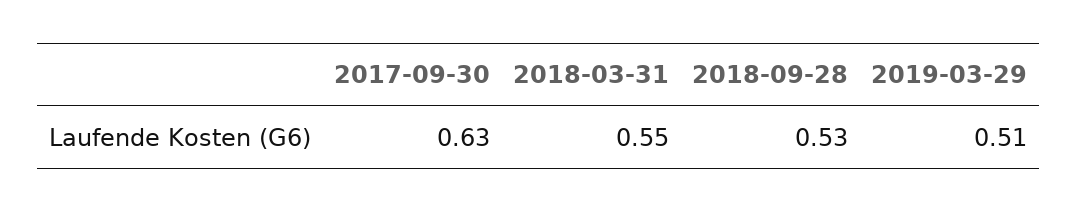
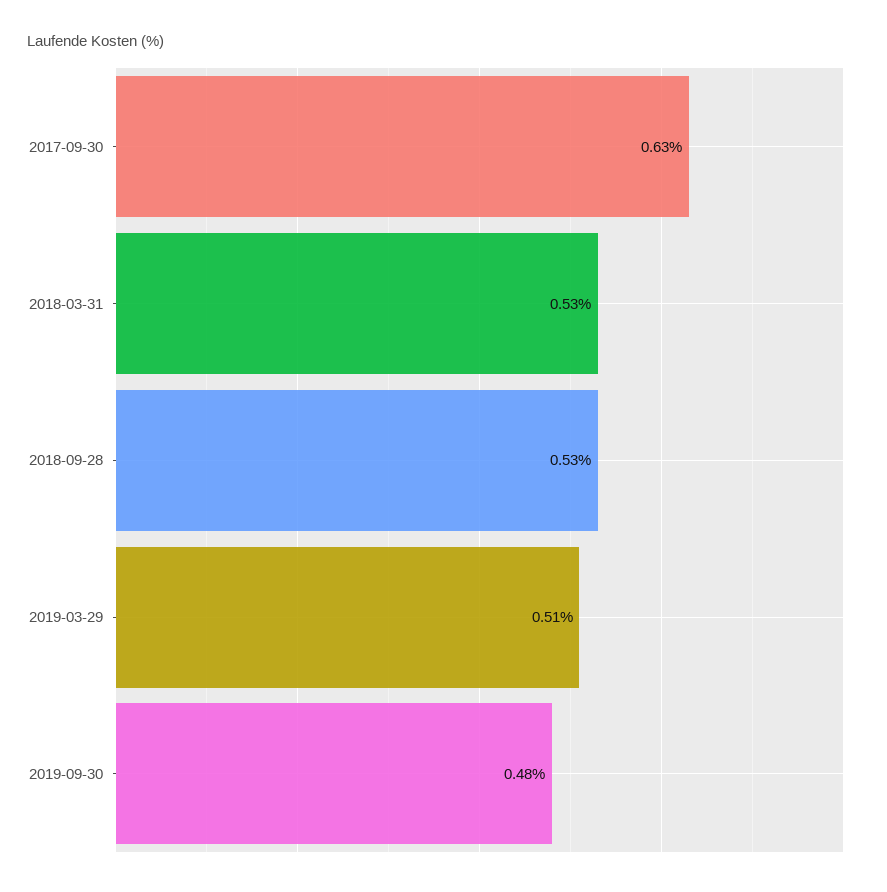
2018-03-31: 0.55 -> 0.53
2019-09-30: none -> 0.48

